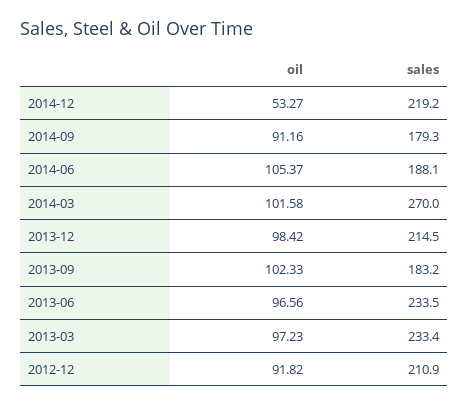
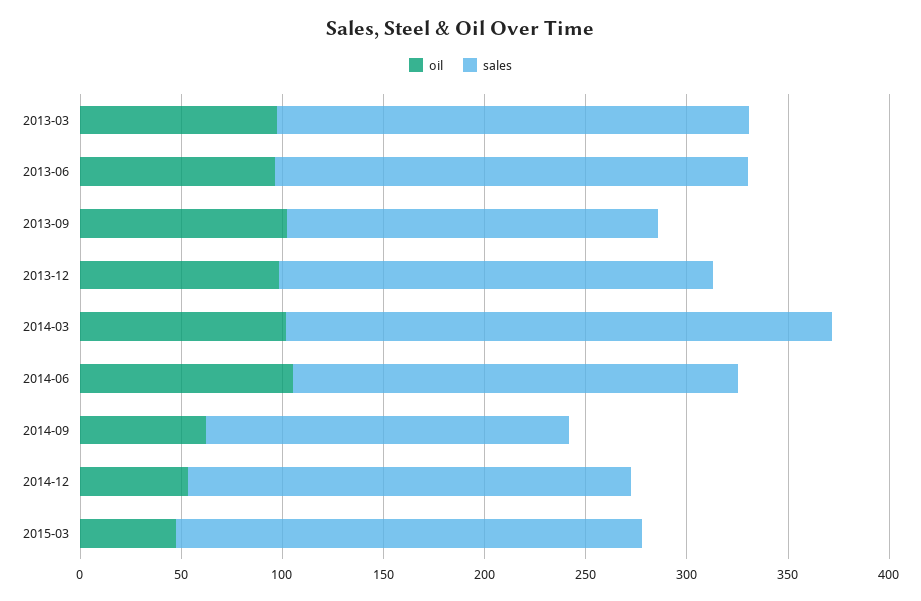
oil, 2014-09: 91.16 -> 60
sales, 2014-06: 188.1 -> 220
oil, 2012-12: 91.82 -> none
sales, 2012-12: 210.9 -> none
oil, 2015-03: none -> 50
sales, 2015-03: none -> 230

